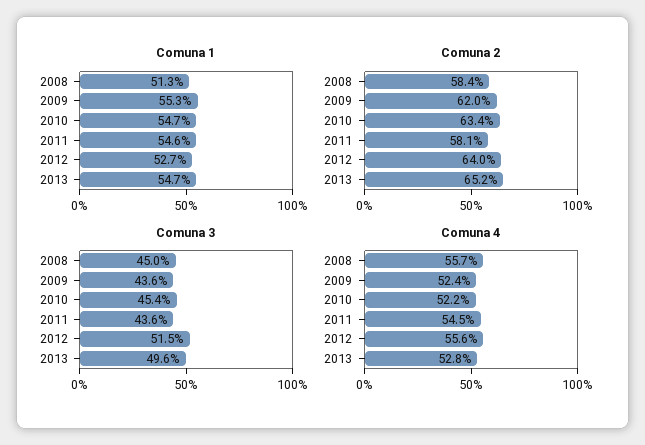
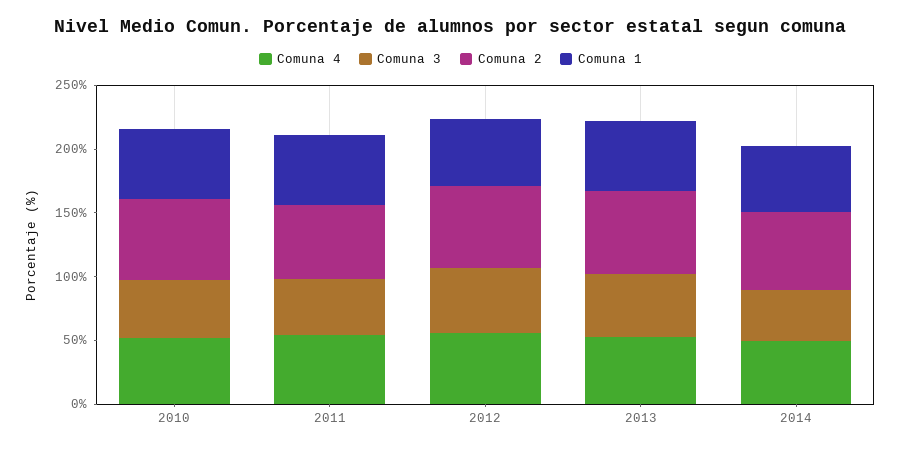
Comuna 1, 2008: 51.3 -> none
Comuna 1, 2009: 55.3 -> none
Comuna 2, 2008: 58.4 -> none
Comuna 2, 2009: 62 -> none
Comuna 3, 2008: 45 -> none
Comuna 3, 2009: 43.6 -> none
Comuna 4, 2008: 55.7 -> none
Comuna 4, 2009: 52.4 -> none
Comuna 4, 2014: none -> 50
Comuna 3, 2014: none -> 40
Comuna 2, 2014: none -> 60
Comuna 1, 2014: none -> 50

